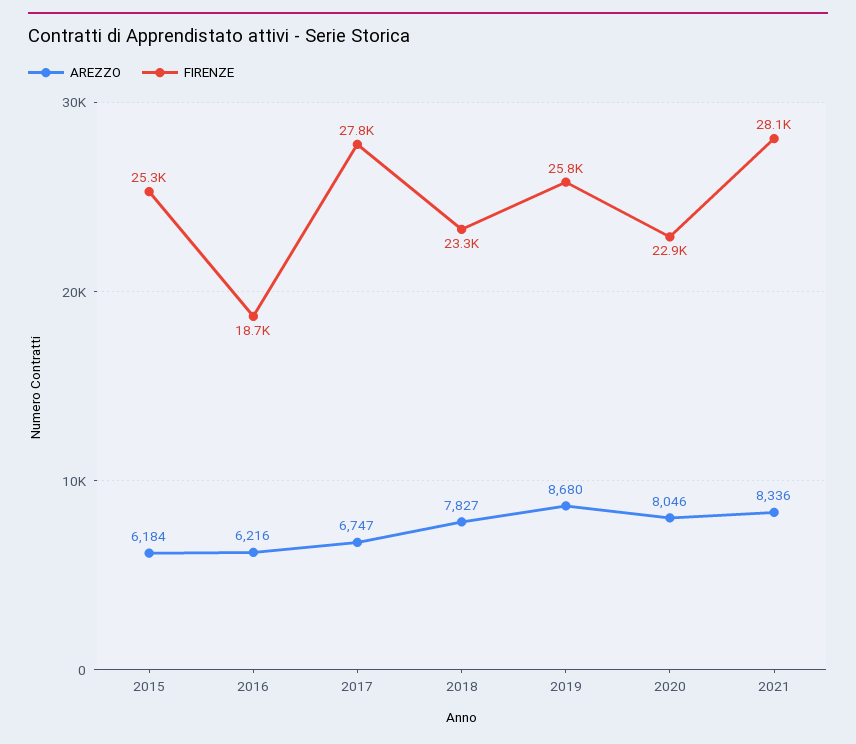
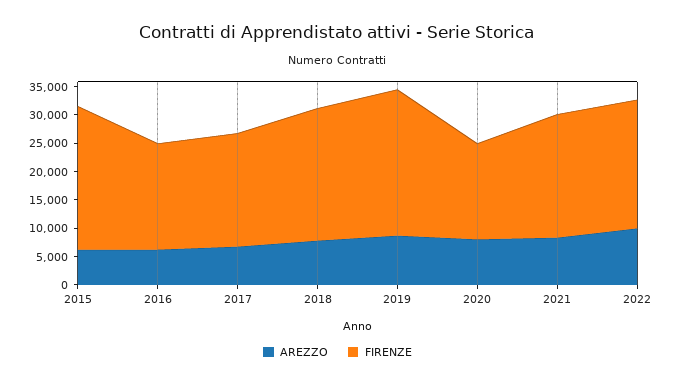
FIRENZE, 2017: 27800 -> 20000
FIRENZE, 2020: 22900 -> 17500
FIRENZE, 2021: 28100 -> 22500
AREZZO, 2022: none -> 10000
FIRENZE, 2022: none -> 22500

